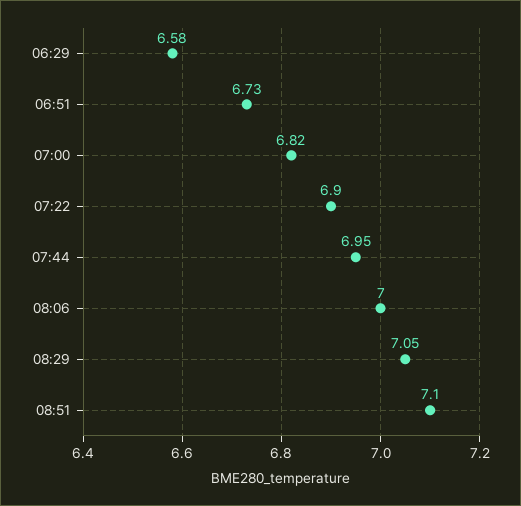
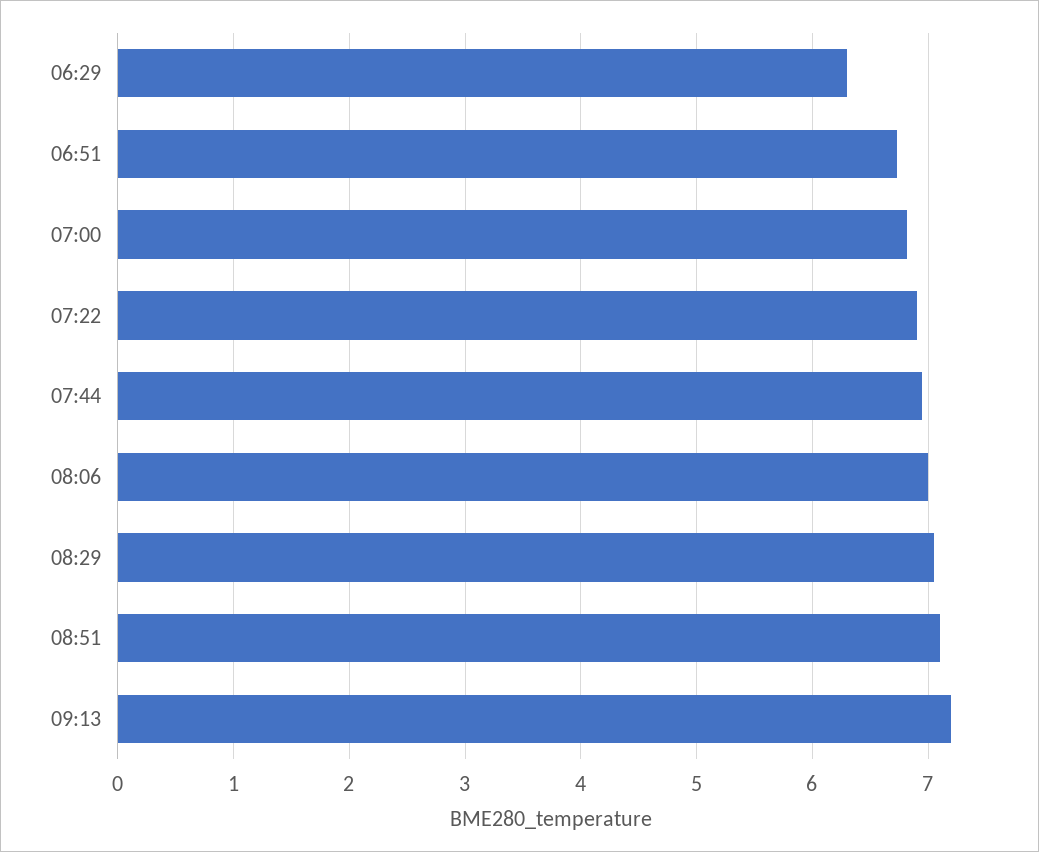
06:29: 6.58 -> 6.3
09:13: none -> 7.2

